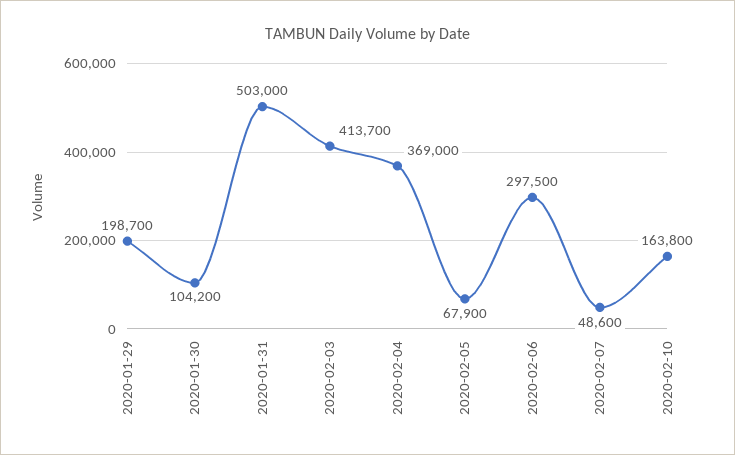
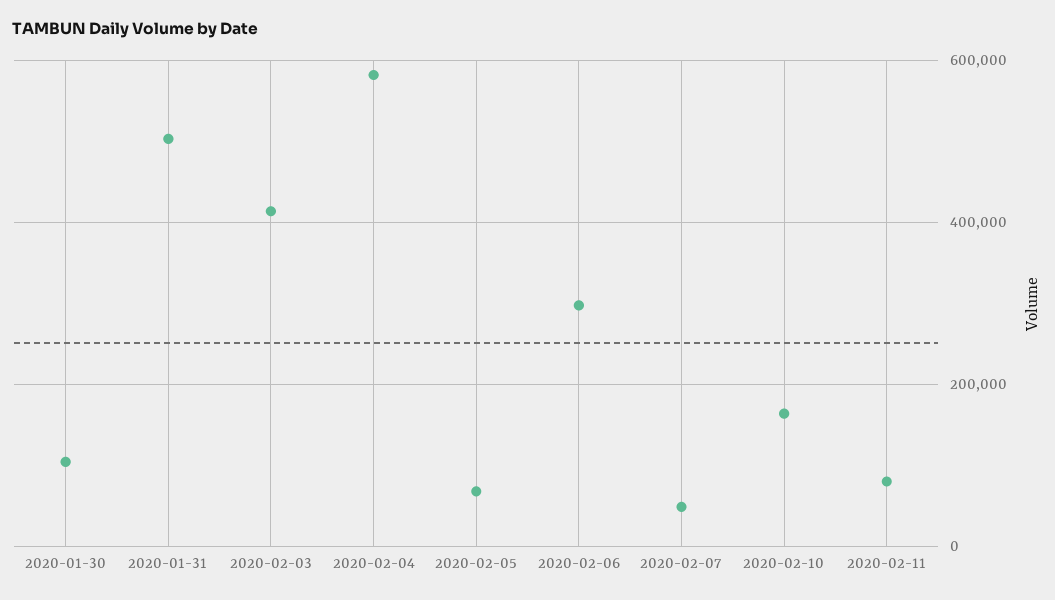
2020-01-29: 198700 -> none
2020-02-04: 369000 -> 580000
2020-02-11: none -> 80000

